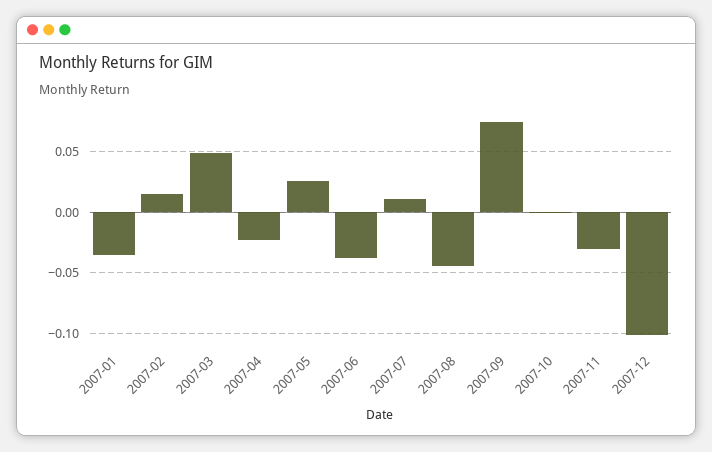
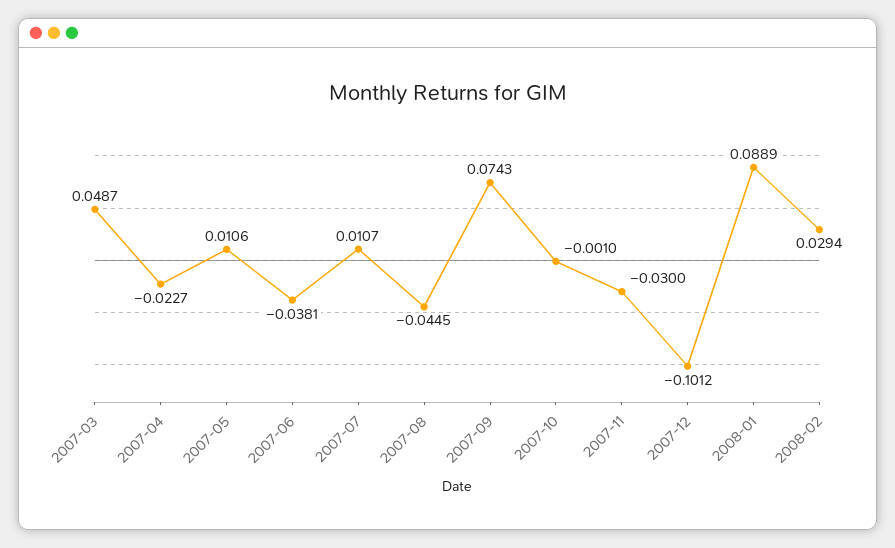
2007-01: -0.035 -> none
2007-02: 0.015 -> none
2007-05: 0.025 -> 0.0106
2008-01: none -> 0.0889
2008-02: none -> 0.0294

